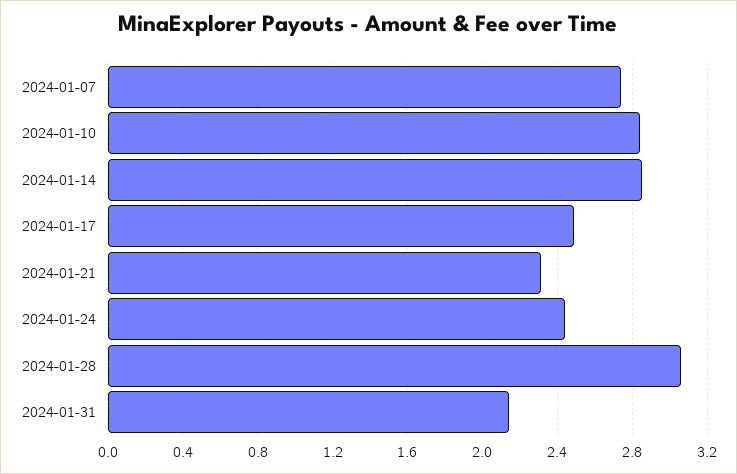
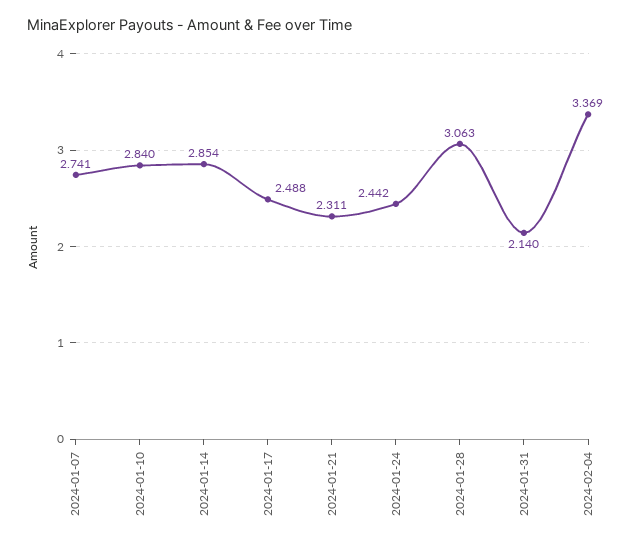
2024-02-04: none -> 3.369

